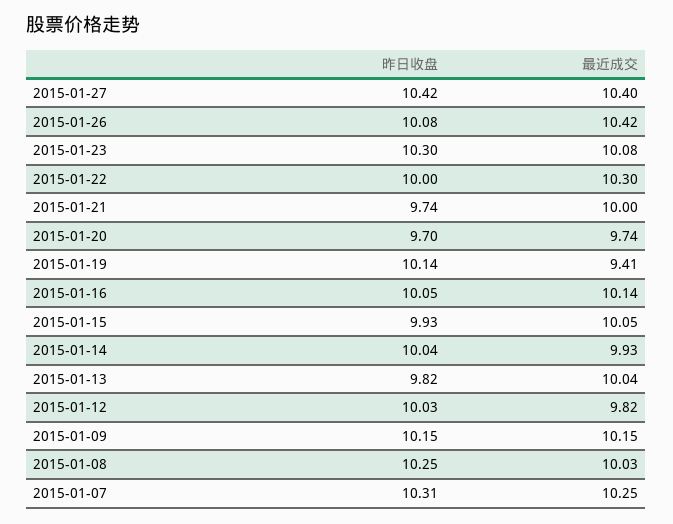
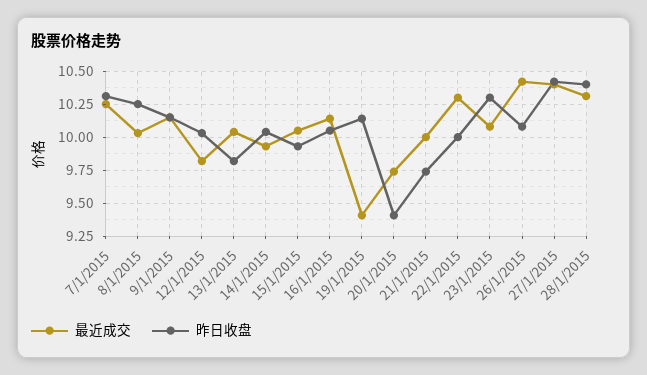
昨日收盘, 2015-01-20: 9.7 -> 9.4
最近成交, 28/1/2015: none -> 10.3
昨日收盘, 28/1/2015: none -> 10.4

